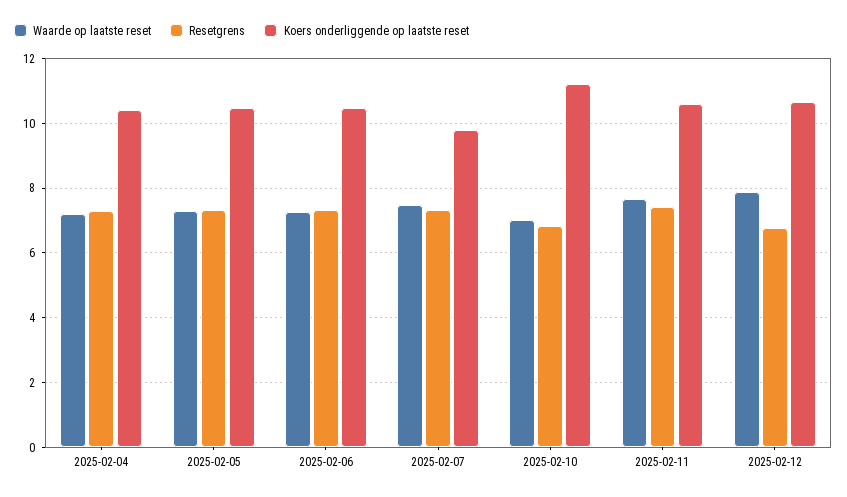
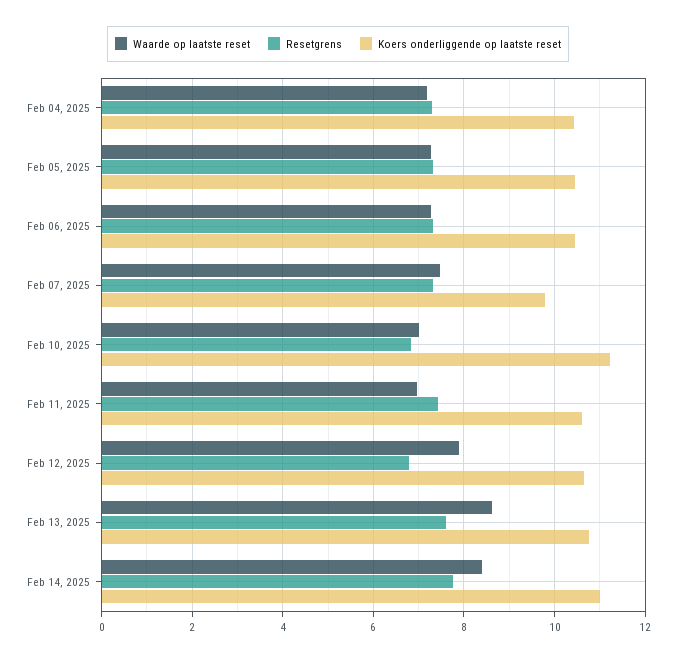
Waarde op laatste reset, 2025-02-11: 7.6 -> 7
Waarde op laatste reset, Feb 13, 2025: none -> 8.6
Resetgrens, Feb 13, 2025: none -> 7.6
Koers onderliggende op laatste reset, Feb 13, 2025: none -> 10.8
Waarde op laatste reset, Feb 14, 2025: none -> 8.4
Resetgrens, Feb 14, 2025: none -> 7.8
Koers onderliggende op laatste reset, Feb 14, 2025: none -> 11

